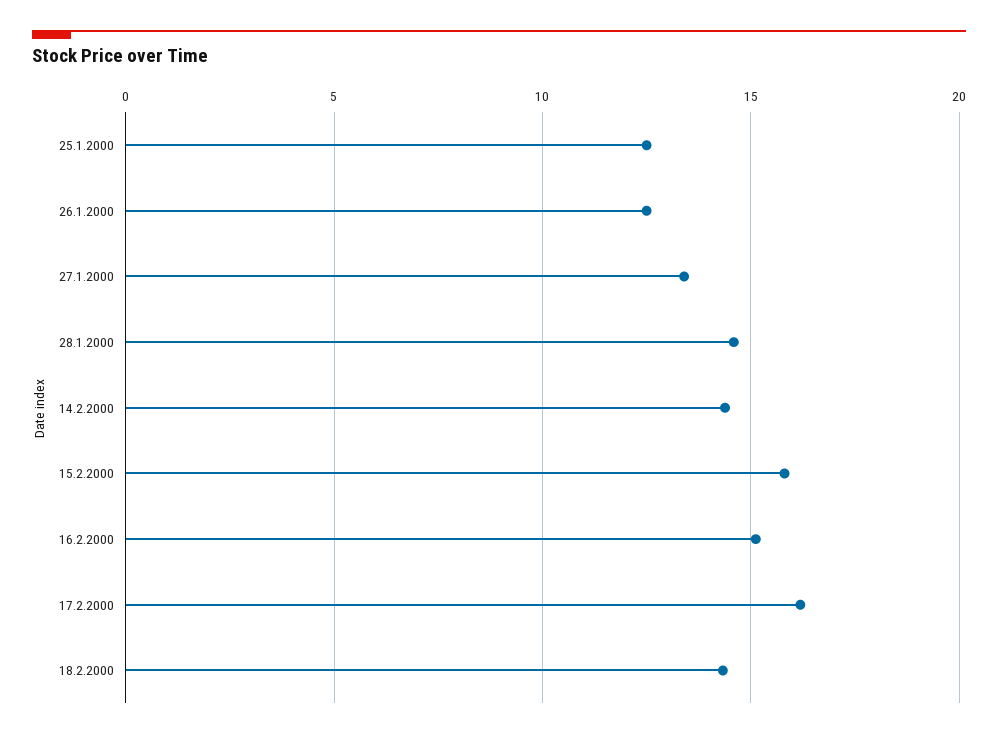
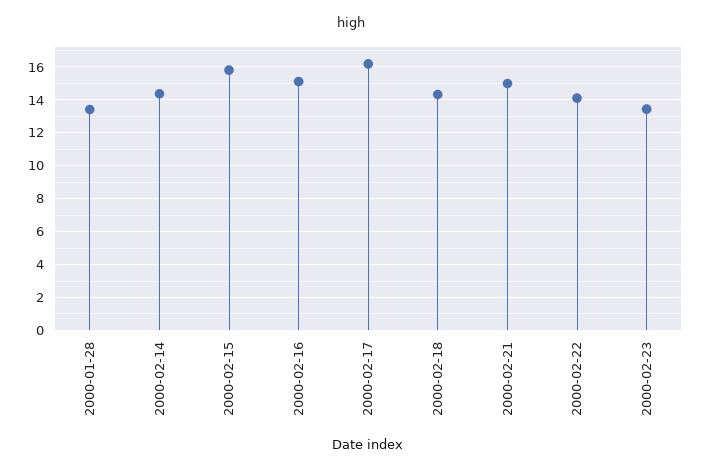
25.1.2000: 12.5 -> none
26.1.2000: 12.5 -> none
27.1.2000: 13.5 -> none
28.1.2000: 14.5 -> 13.5
2000-02-21: none -> 15
2000-02-22: none -> 14
2000-02-23: none -> 13.5

